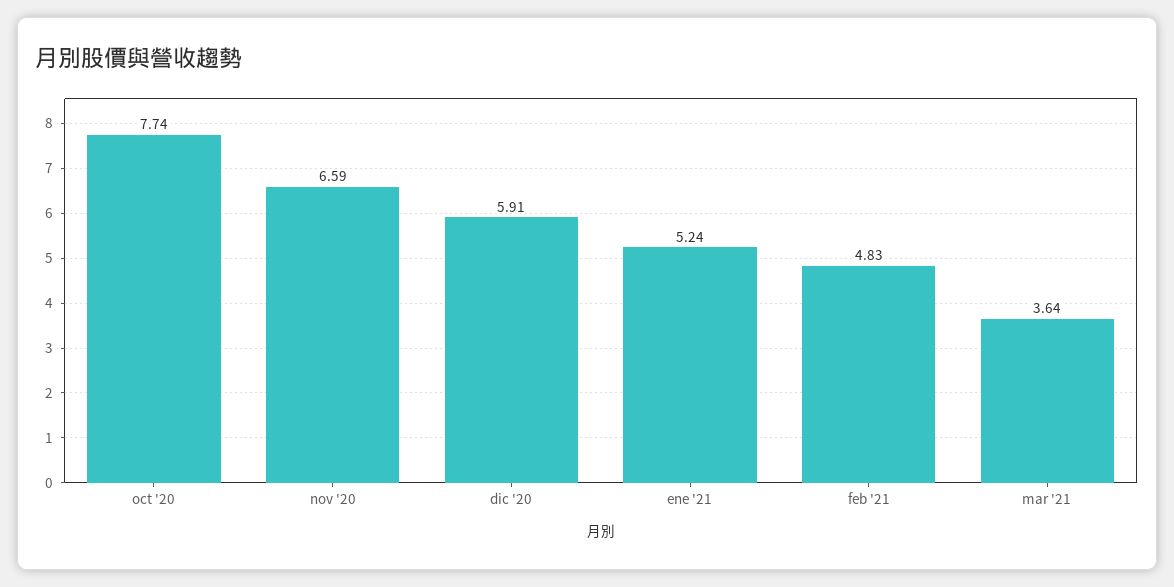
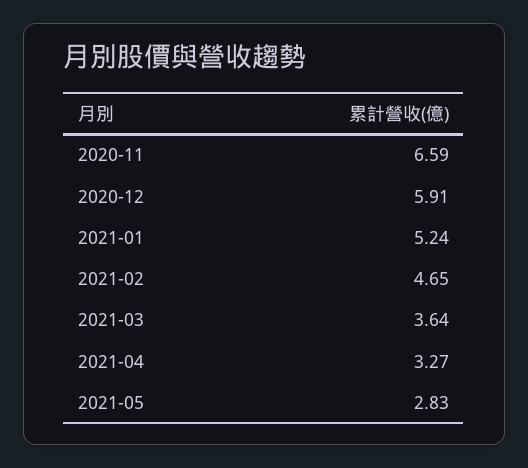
oct '20: 7.74 -> none
feb '21: 4.83 -> 4.65
2021-04: none -> 3.27
2021-05: none -> 2.83

